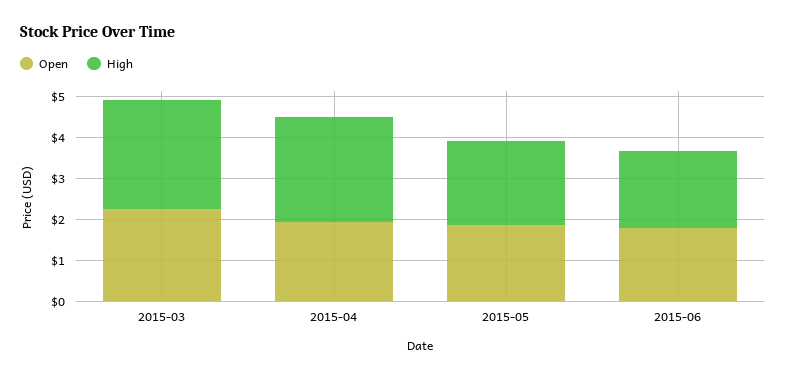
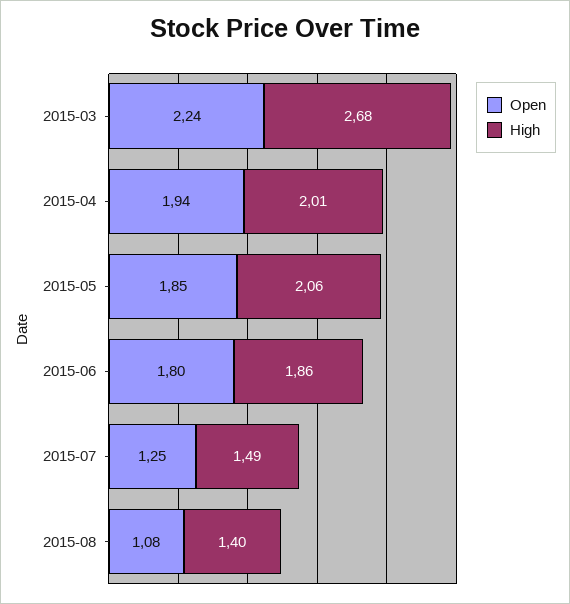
High, 2015-04: 2.6 -> 2.01
Open, 2015-07: none -> 1.25
High, 2015-07: none -> 1.49
Open, 2015-08: none -> 1.08
High, 2015-08: none -> 1.4

